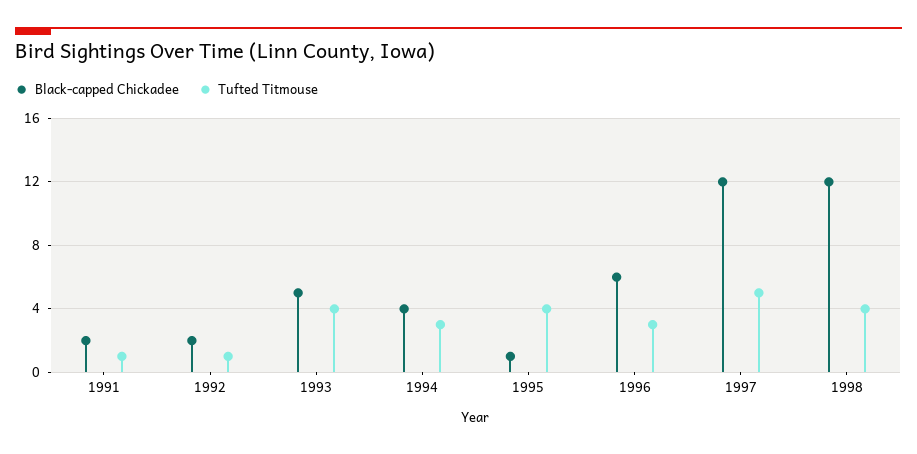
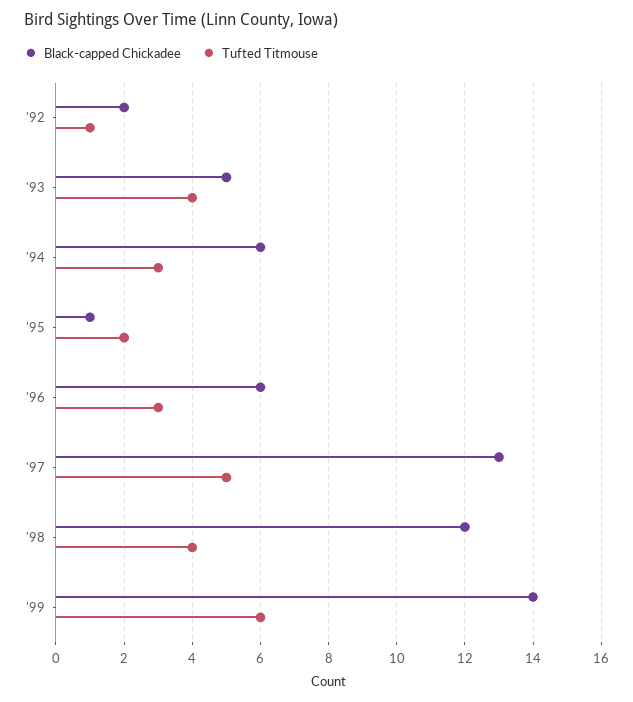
Black-capped Chickadee, 1991: 2 -> none
Tufted Titmouse, 1991: 1 -> none
Black-capped Chickadee, 1994: 4 -> 6
Tufted Titmouse, 1995: 4 -> 2
Black-capped Chickadee, 1997: 12 -> 13
Black-capped Chickadee, '99: none -> 14
Tufted Titmouse, '99: none -> 6

